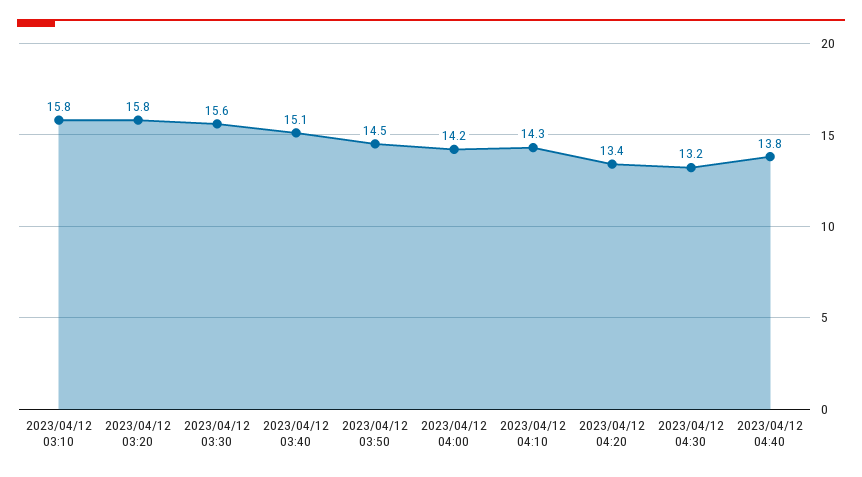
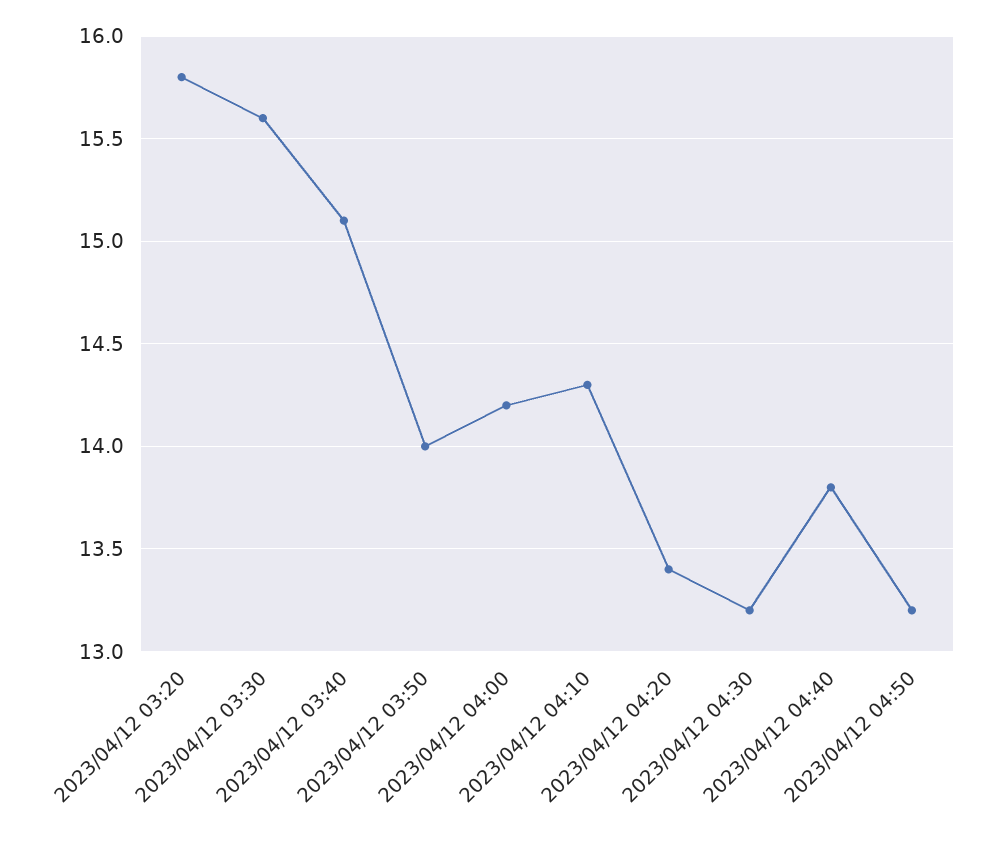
2023/04/12 03:10: 15.8 -> none
2023/04/12 03:50: 14.5 -> 14
2023/04/12 04:50: none -> 13.2

